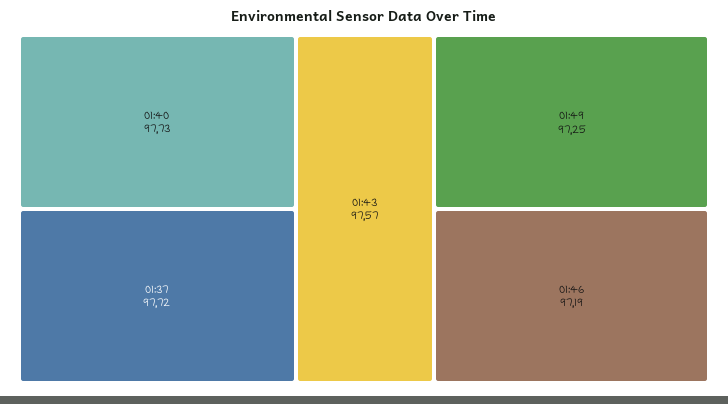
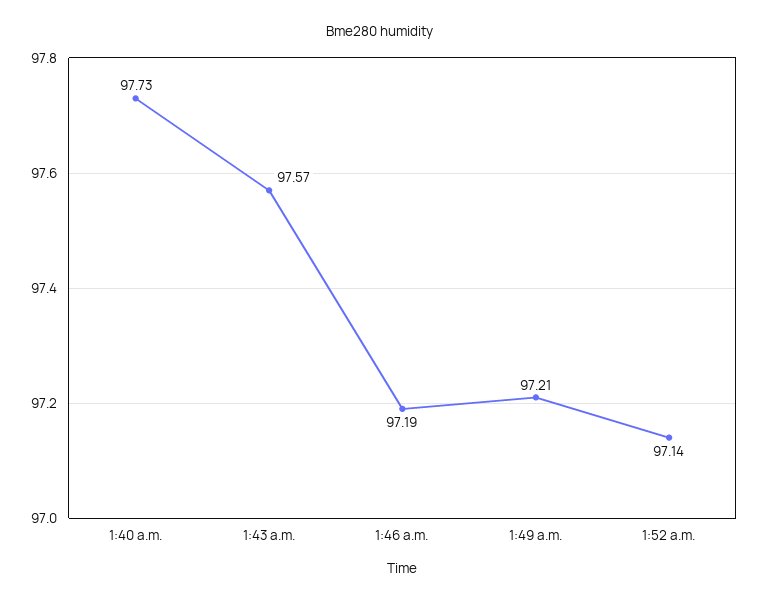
01:37: 97.72 -> none
01:49: 97.25 -> 97.21
1:52 a.m.: none -> 97.14

